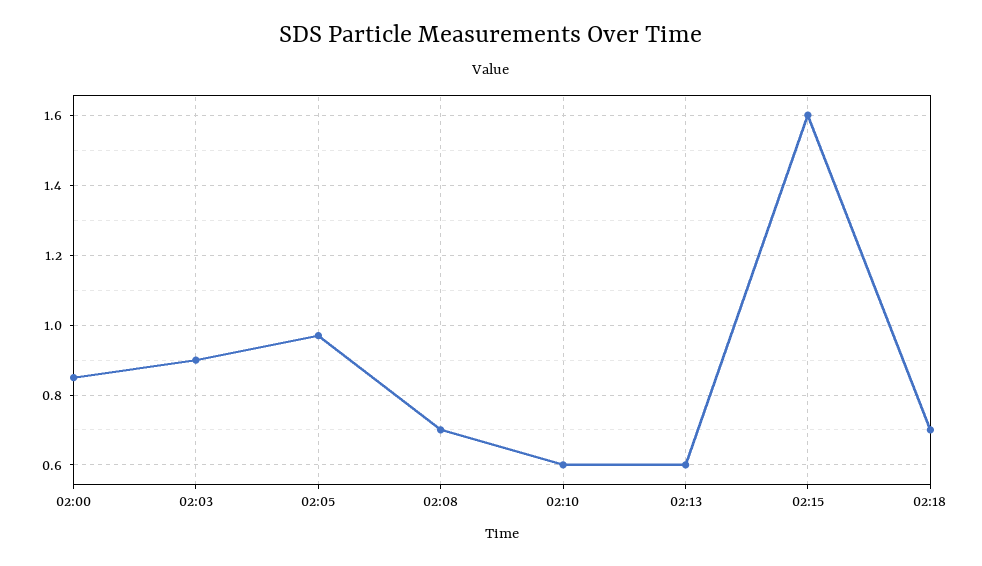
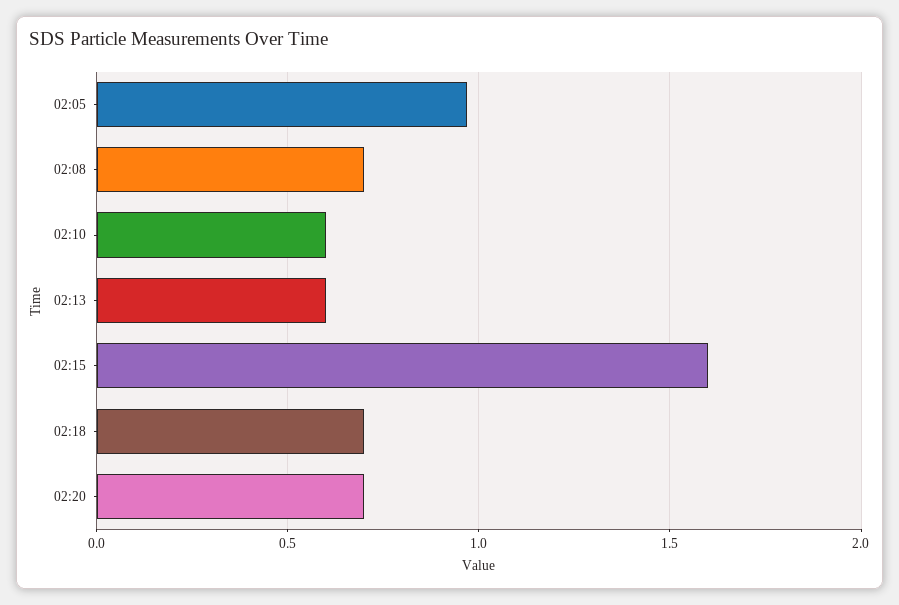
02:00: 0.85 -> none
02:03: 0.9 -> none
02:20: none -> 0.7

